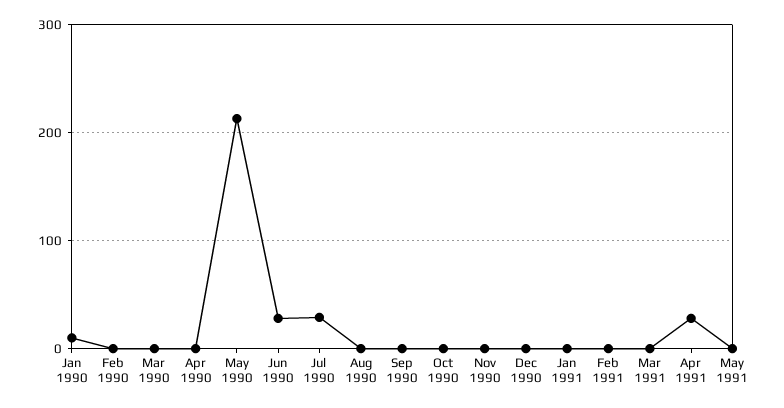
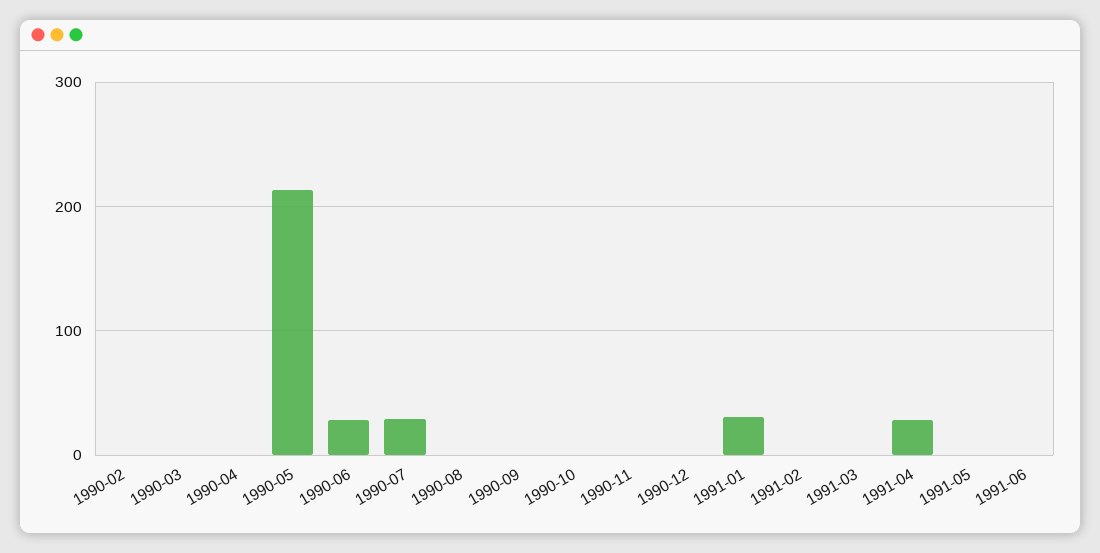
Jan 1990: 10 -> none
Jan 1991: 0 -> 30
1991-06: none -> 0

